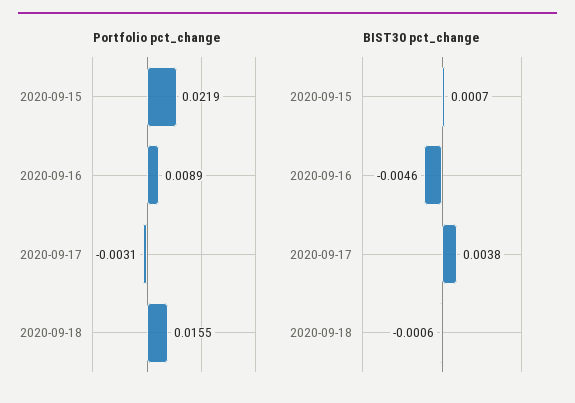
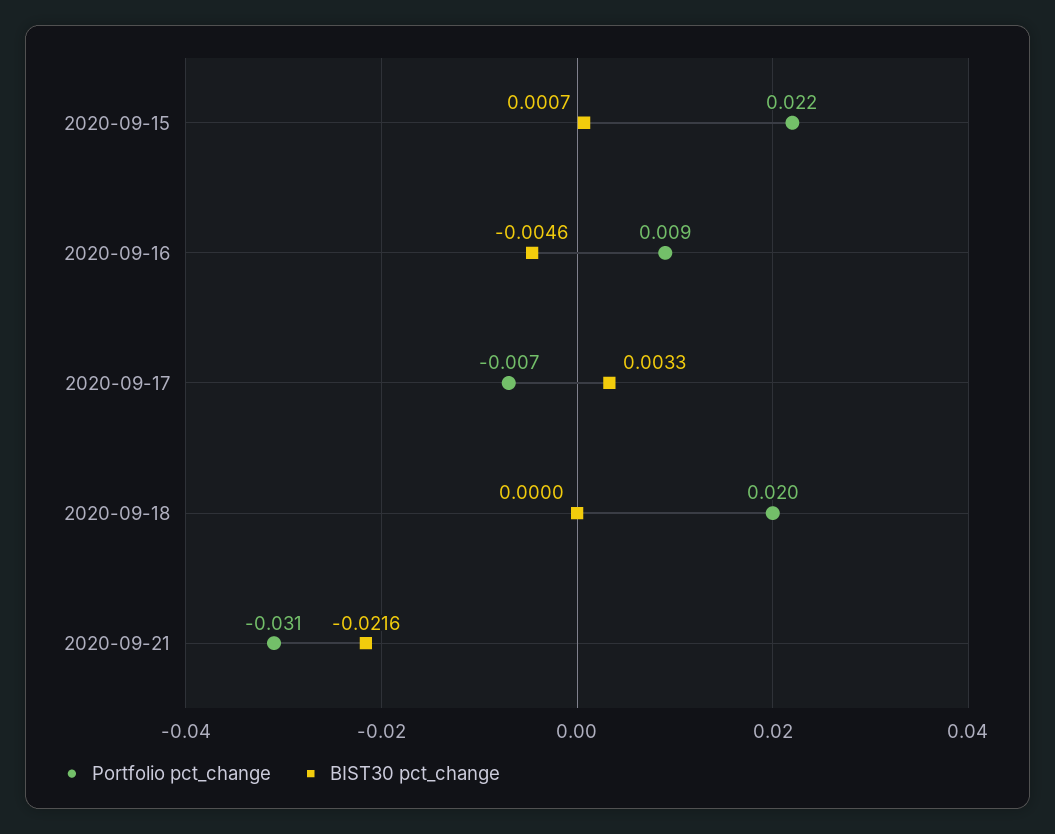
Portfolio pct_change, 2020-09-17: -0.0031 -> -0.007
Portfolio pct_change, 2020-09-18: 0.0155 -> 0.02
BIST30 pct_change, 2020-09-17: 0.0038 -> 0.0033
BIST30 pct_change, 2020-09-18: -0.0006 -> 0
Portfolio pct_change, 2020-09-21: none -> -0.031
BIST30 pct_change, 2020-09-21: none -> -0.0216

